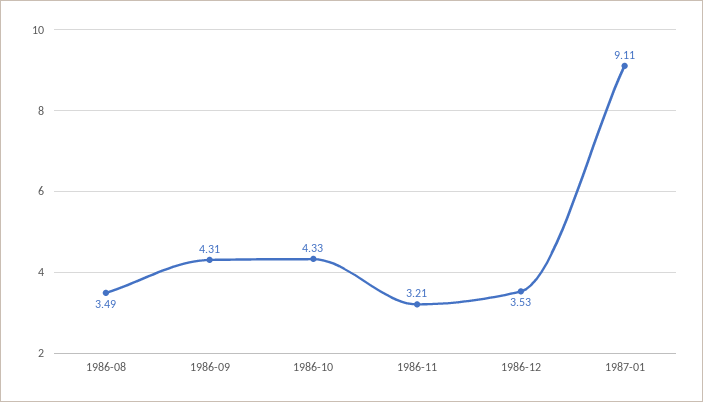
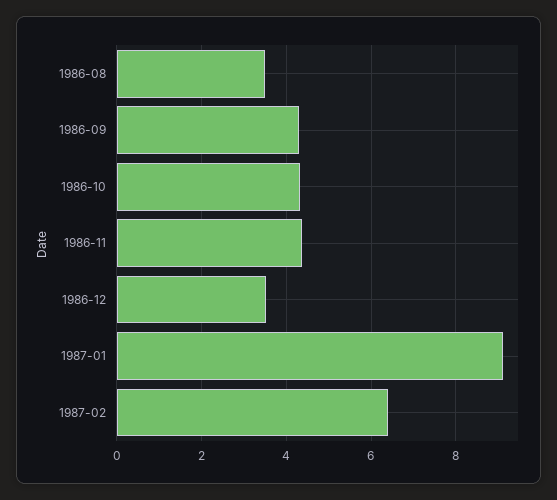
1986-11: 3.21 -> 4.4
1987-02: none -> 6.4

